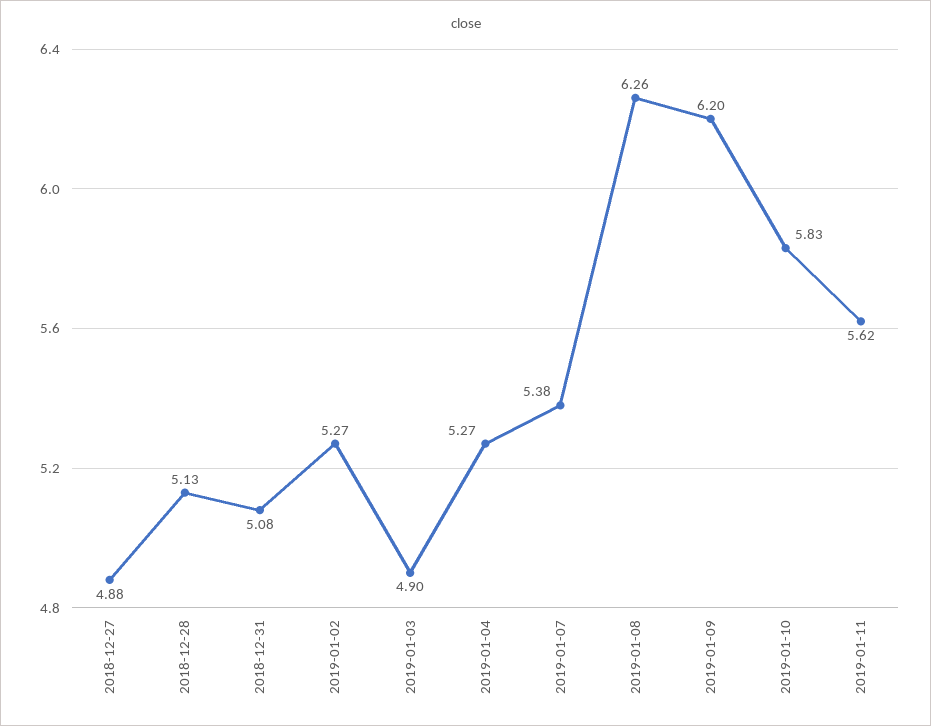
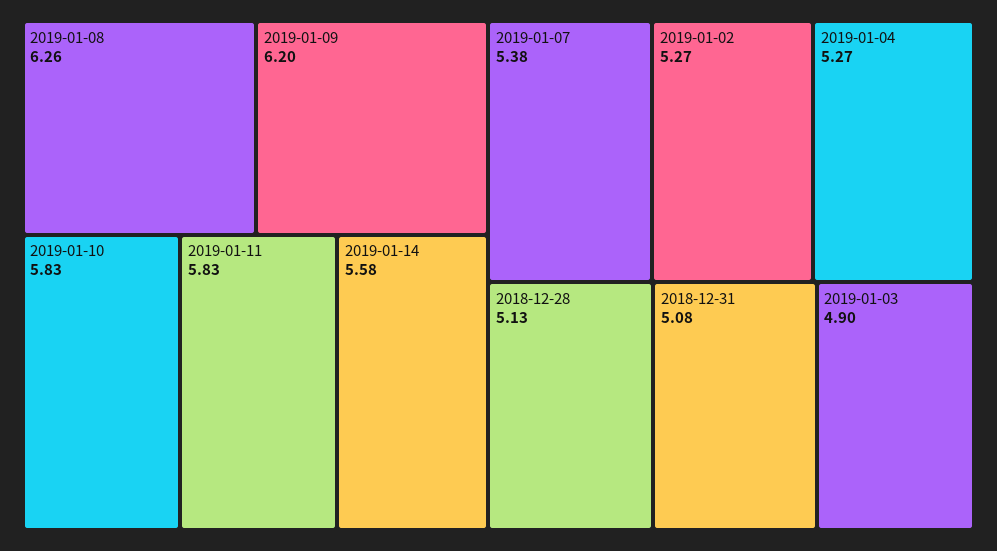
2018-12-27: 4.88 -> none
2019-01-11: 5.62 -> 5.83
2019-01-14: none -> 5.58

